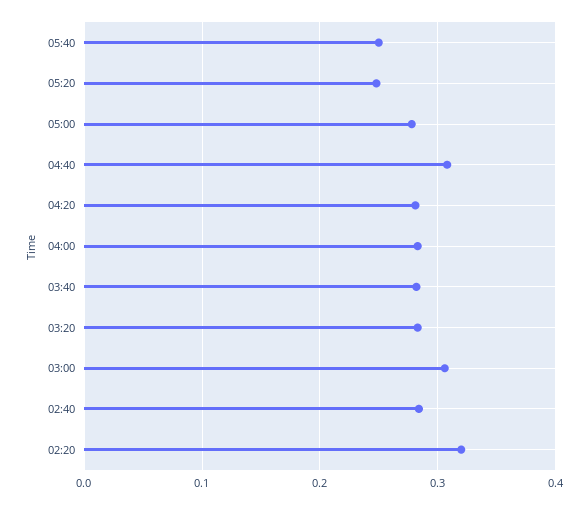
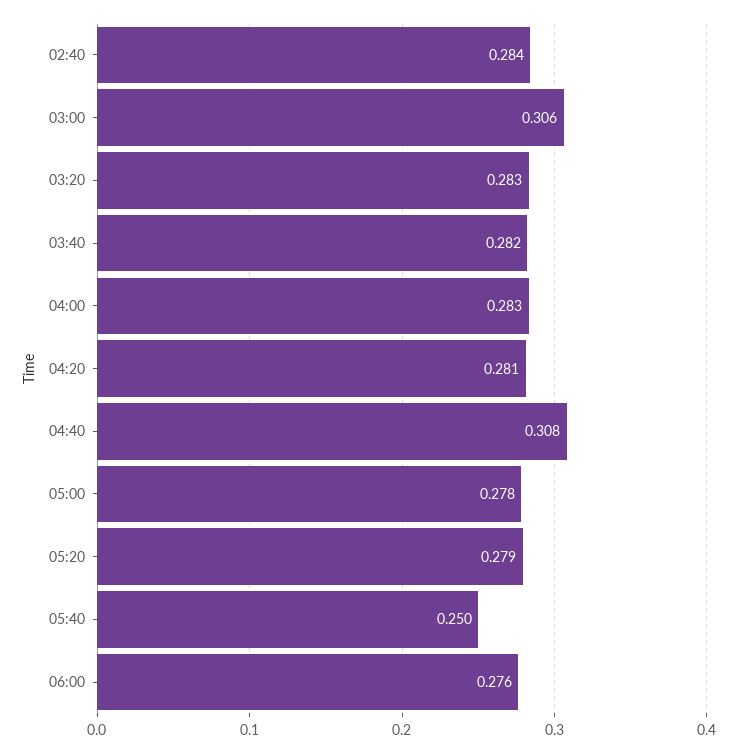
05:20: 0.25 -> 0.279
02:20: 0.32 -> none
06:00: none -> 0.276

